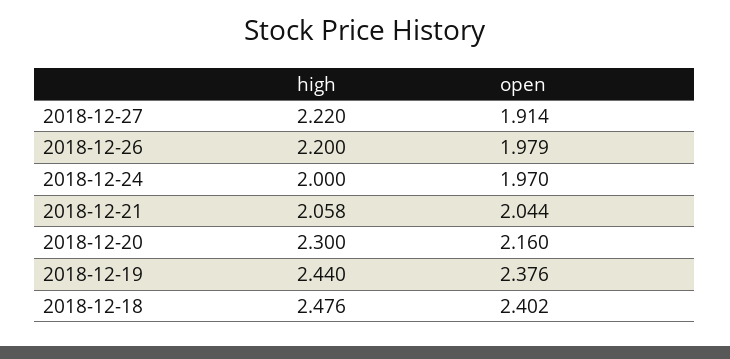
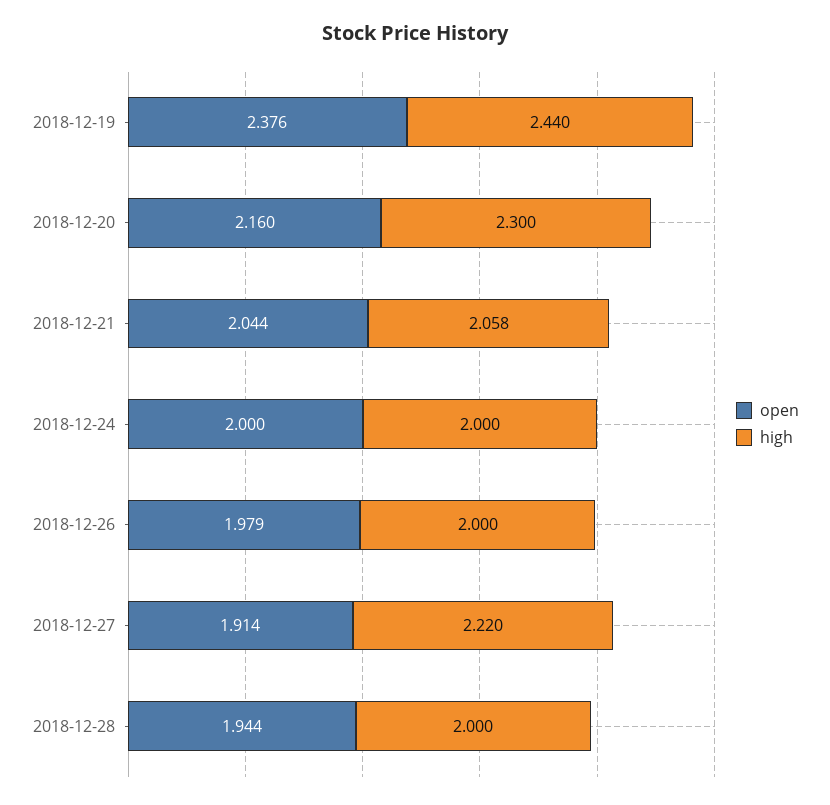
high, 2018-12-26: 2.2 -> 2
open, 2018-12-24: 1.97 -> 2
high, 2018-12-18: 2.476 -> none
open, 2018-12-18: 2.402 -> none
open, 2018-12-28: none -> 1.944
high, 2018-12-28: none -> 2

